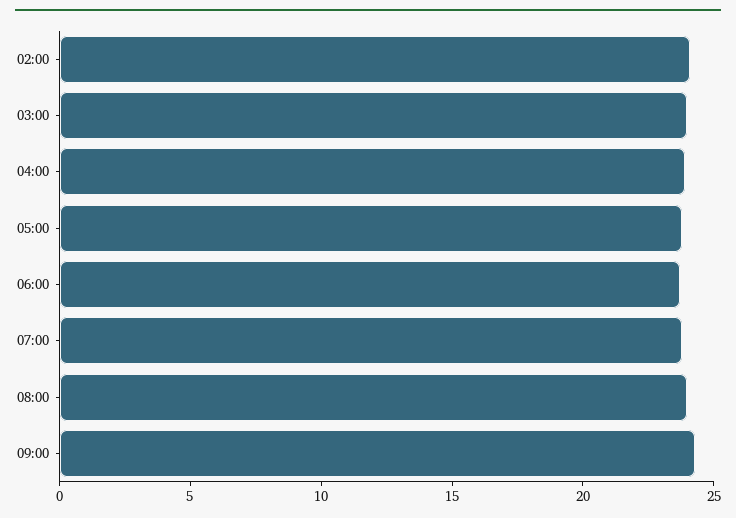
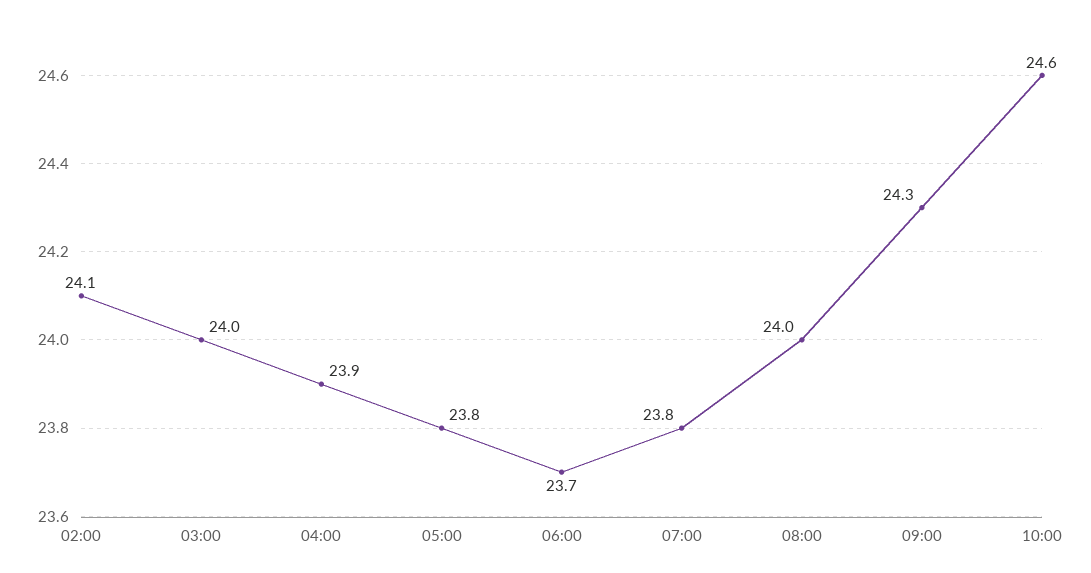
10:00: none -> 24.6

